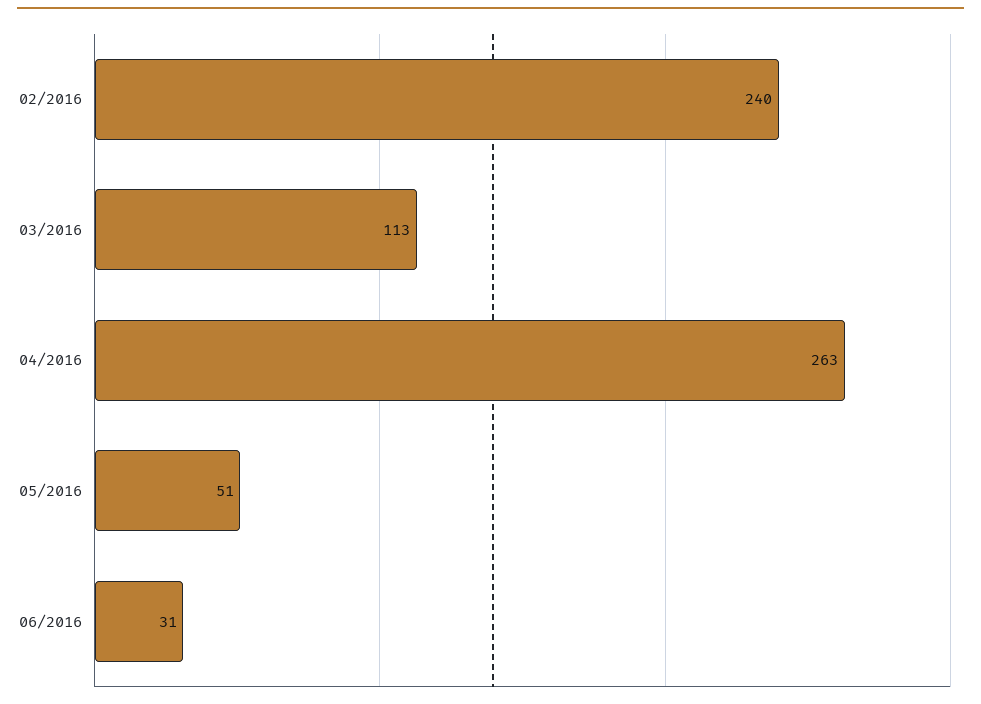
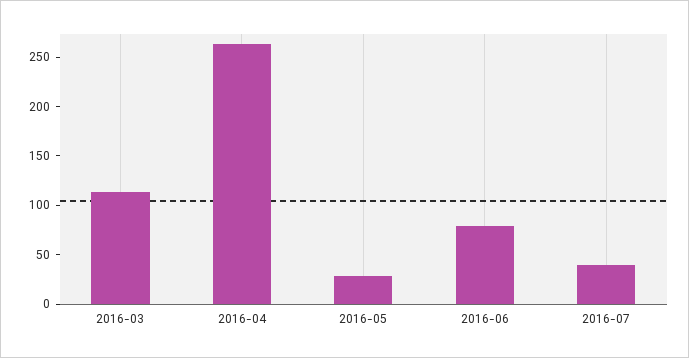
02/2016: 240 -> none
05/2016: 51 -> 30
06/2016: 31 -> 80
2016-07: none -> 40

